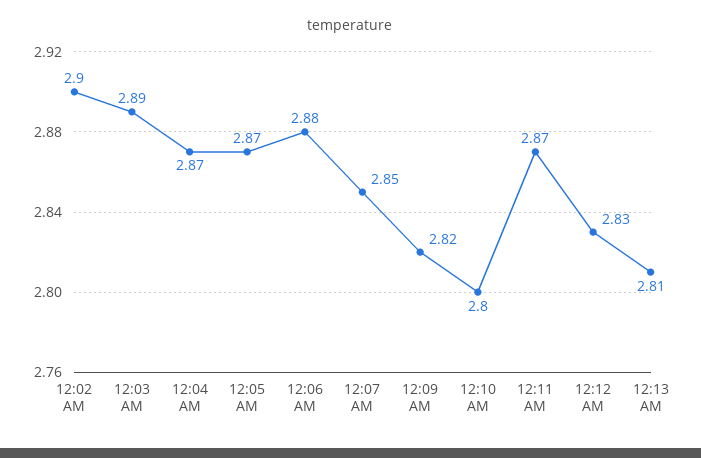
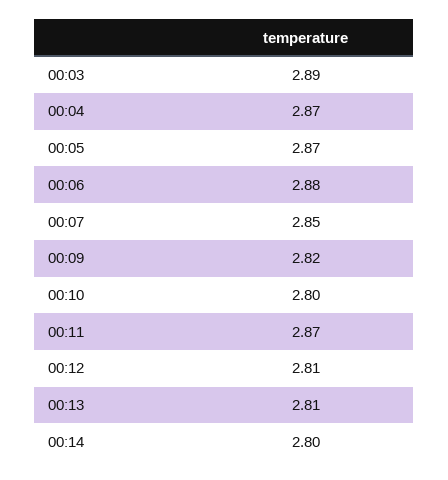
12:02 AM: 2.9 -> none
12:12 AM: 2.83 -> 2.81
00:14: none -> 2.8

